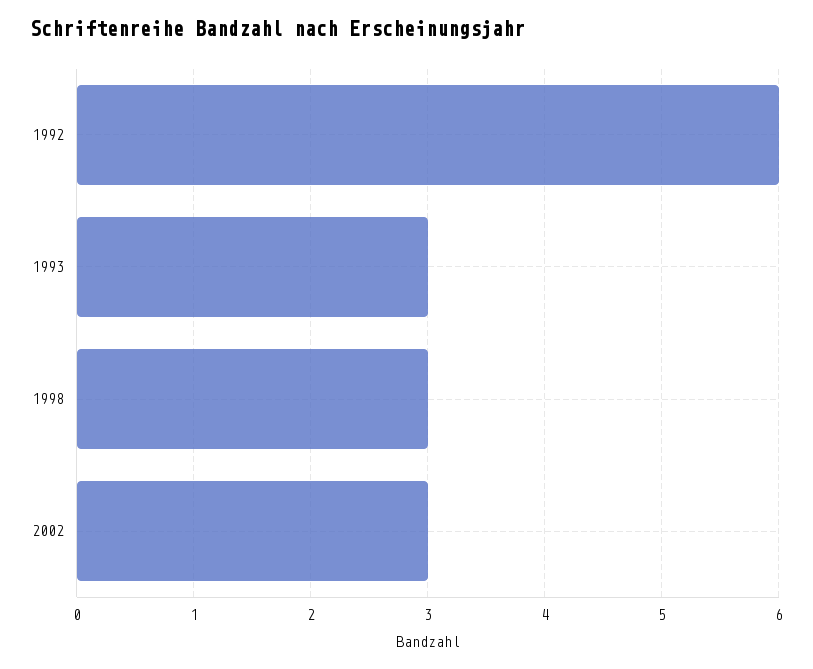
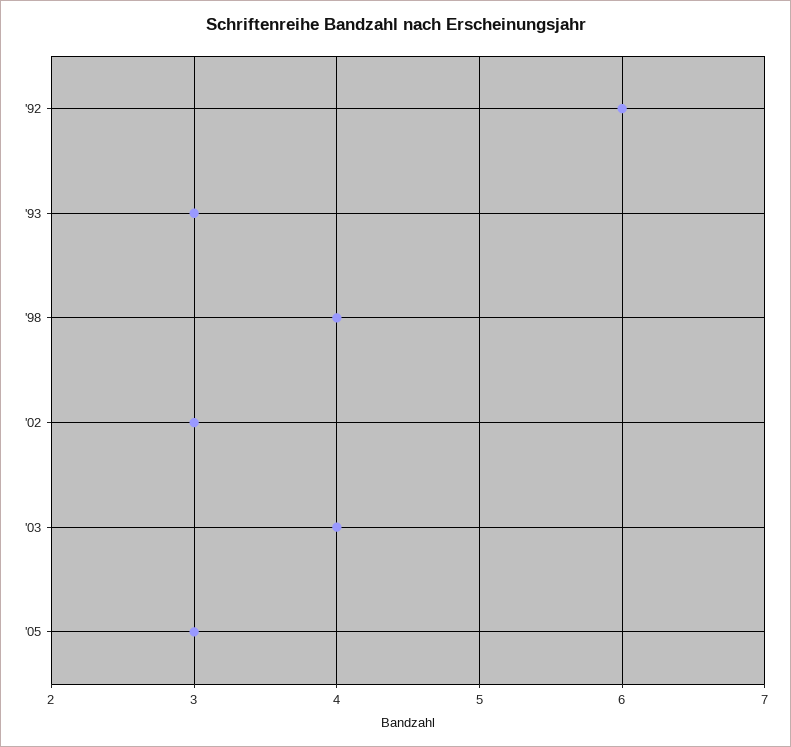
1998: 3 -> 4
'03: none -> 4
'05: none -> 3

